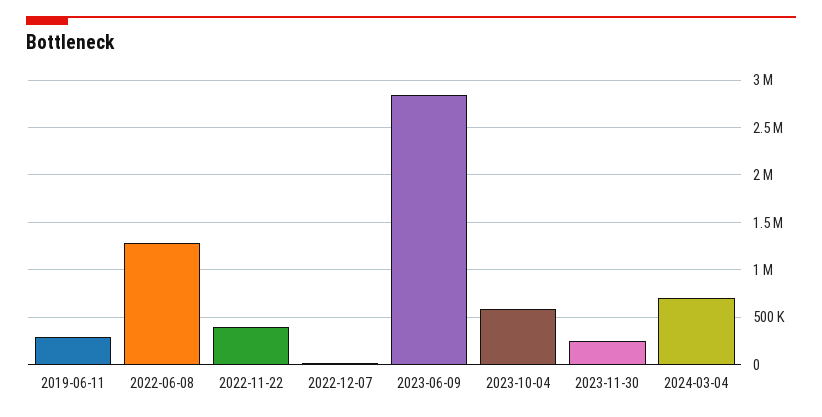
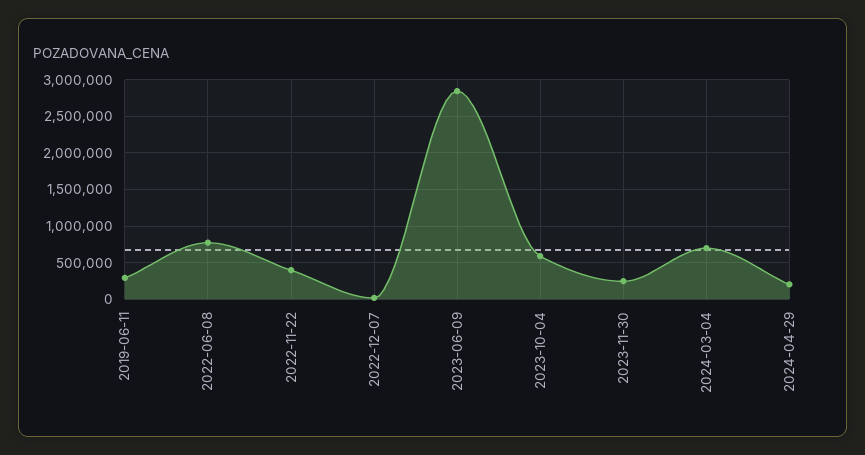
2022-06-08: 1300000 -> 800000
2024-04-29: none -> 200000

